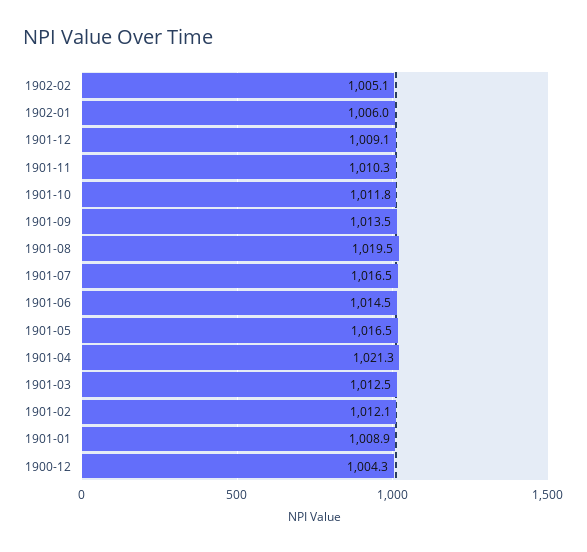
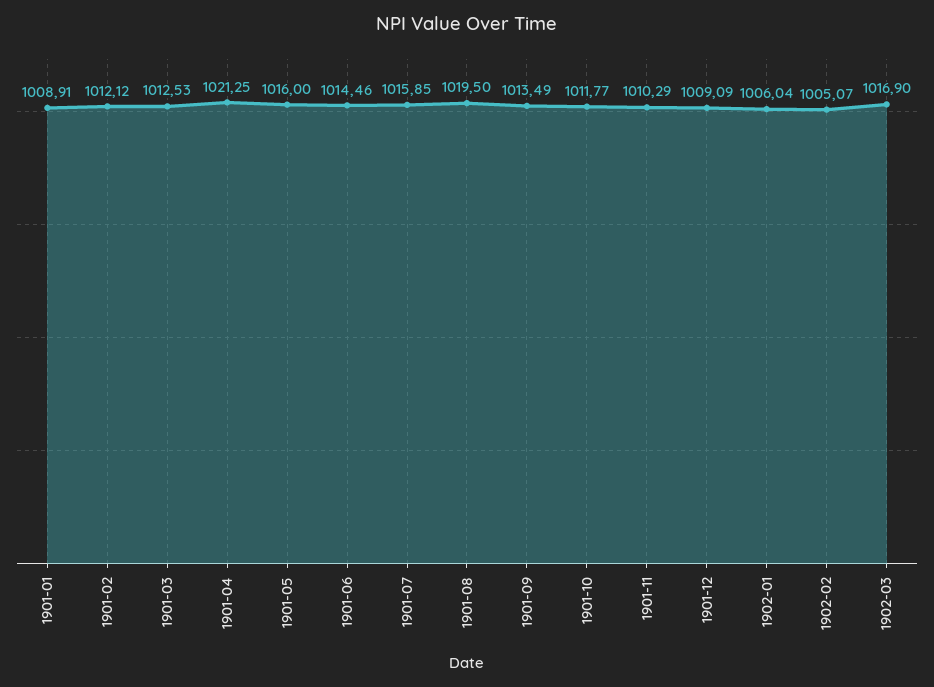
1901-07: 1016.5 -> 1015.85
1901-05: 1016.5 -> 1016
1900-12: 1004.3 -> none
1902-03: none -> 1016.9

